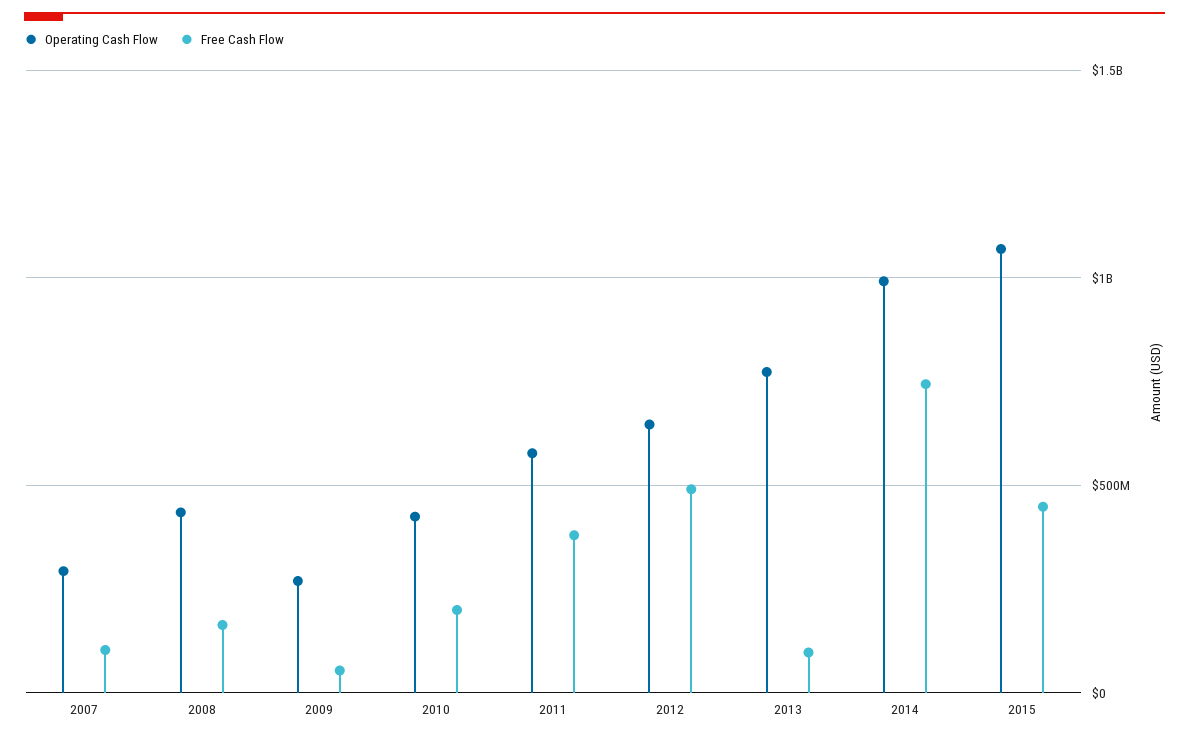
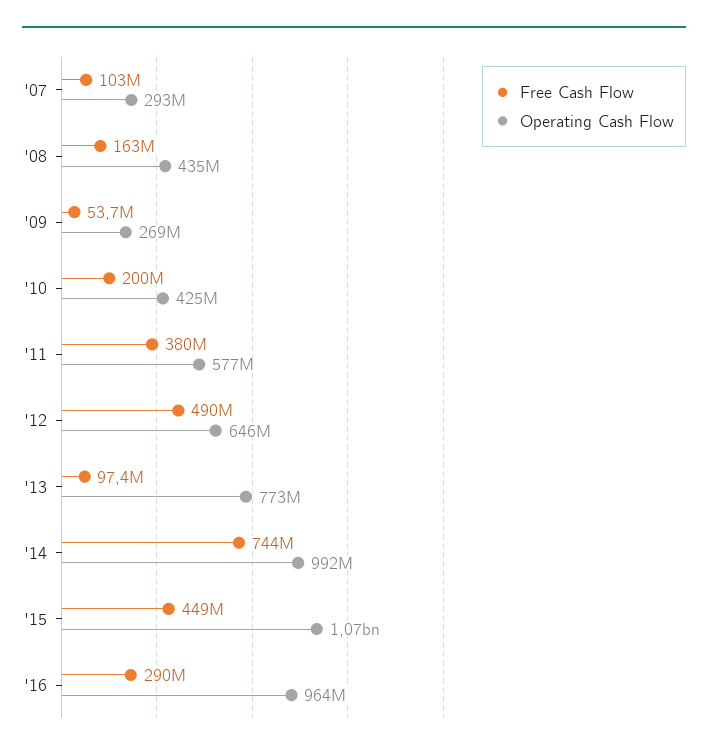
Free Cash Flow, '16: none -> 290000000
Operating Cash Flow, '16: none -> 964000000

